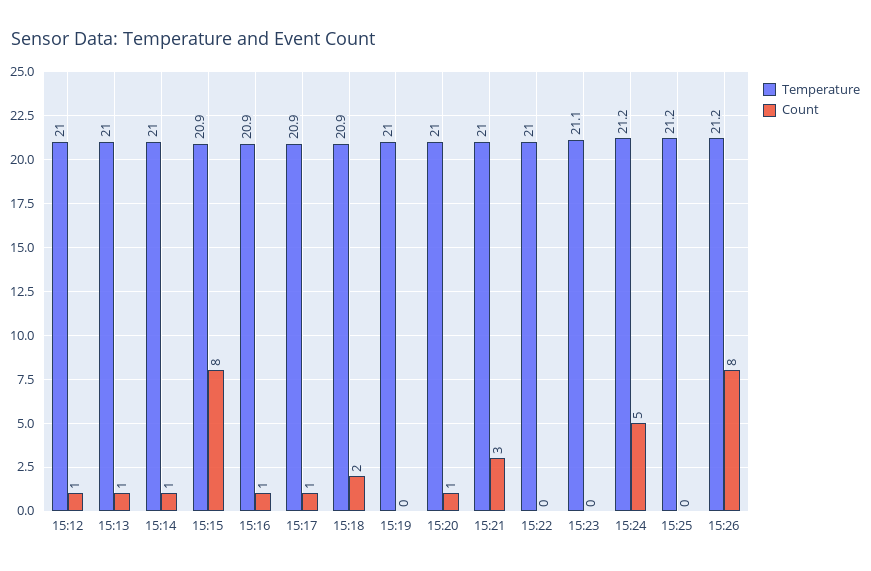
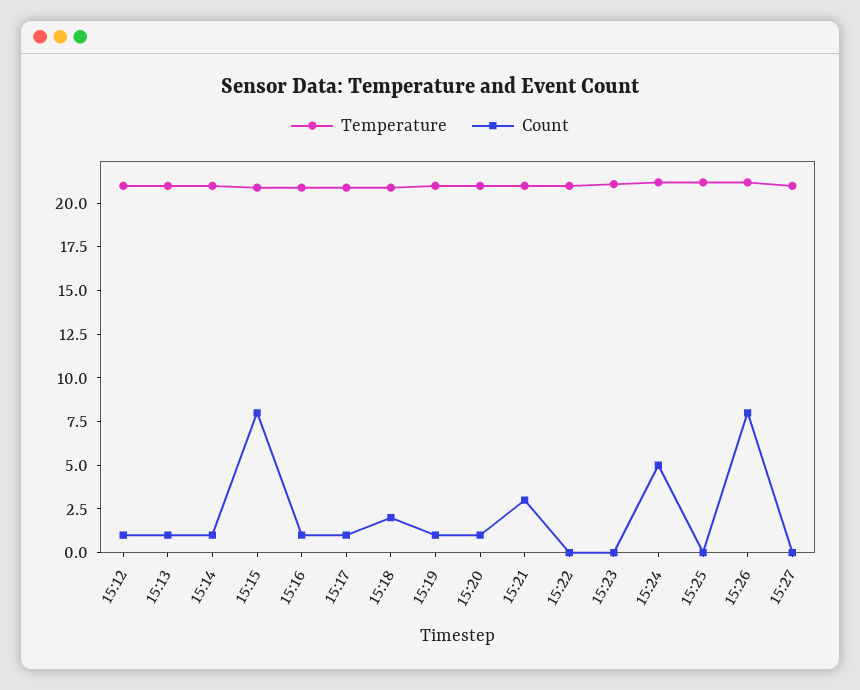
Count, 15:19: 0 -> 1
Temperature, 15:27: none -> 21
Count, 15:27: none -> 0

